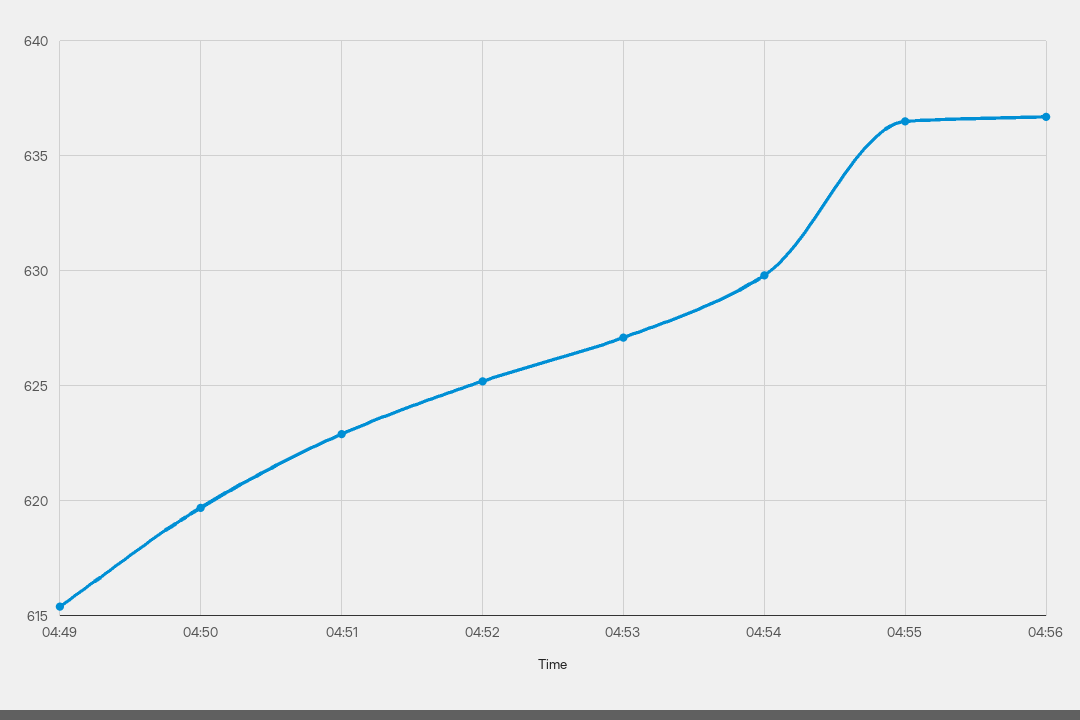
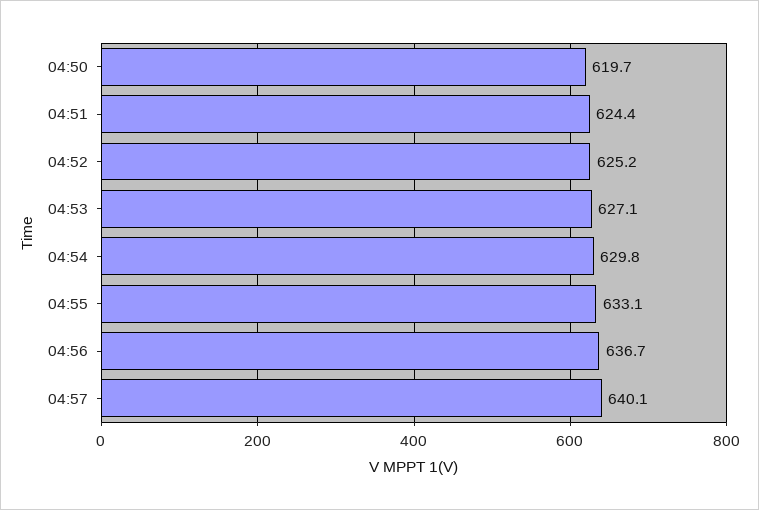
04:49: 615.5 -> none
04:51: 623 -> 624.4
04:55: 636.5 -> 633.1
04:57: none -> 640.1

